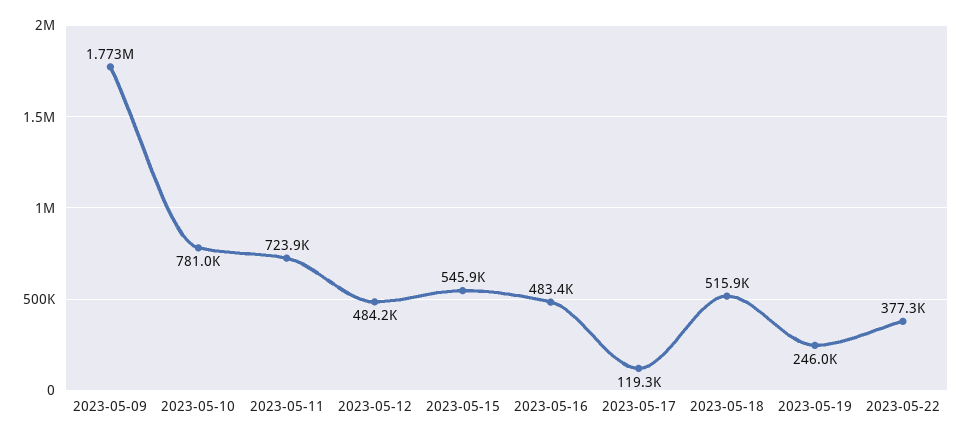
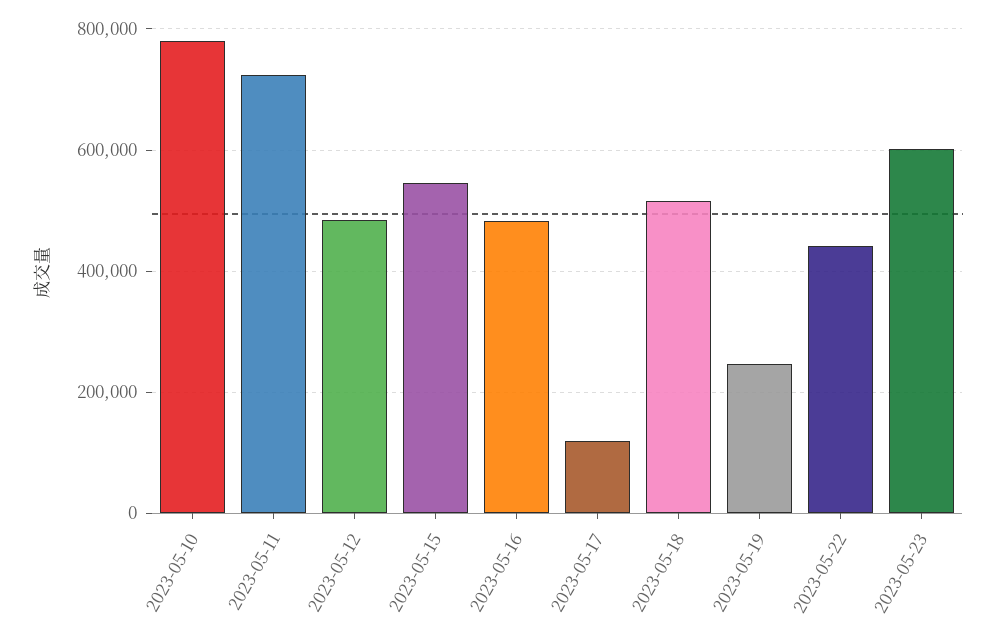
2023-05-09: 1773000 -> none
2023-05-22: 377300 -> 440000
2023-05-23: none -> 600000

